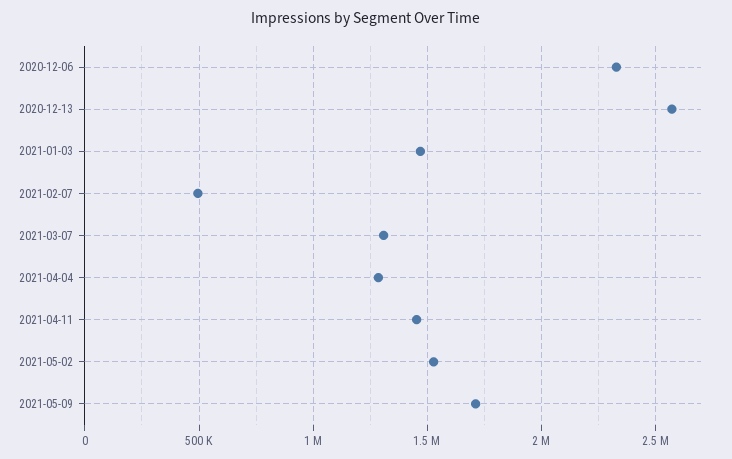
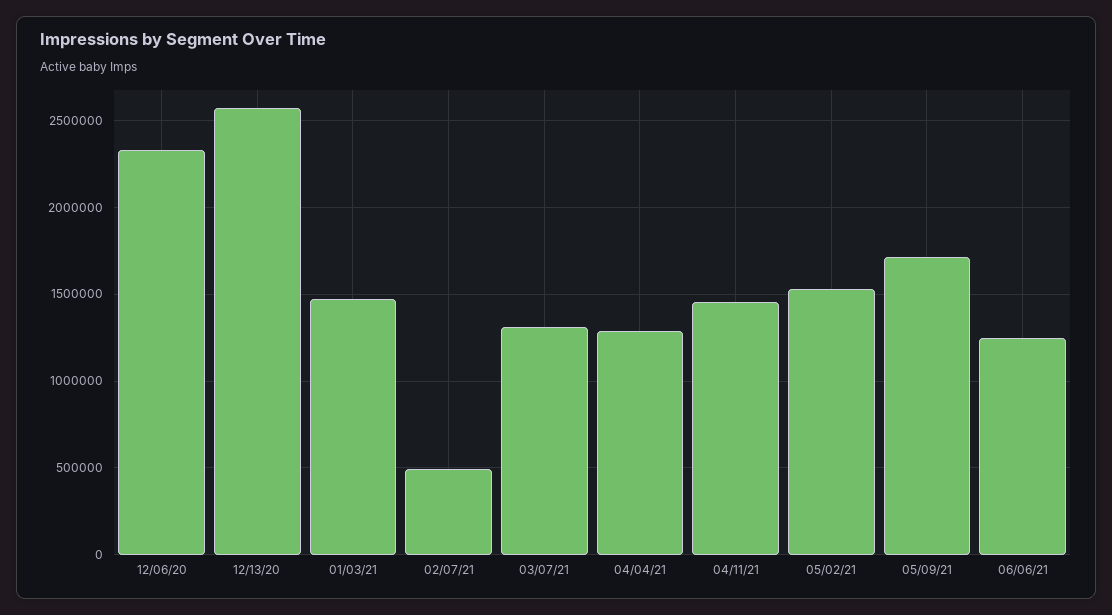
06/06/21: none -> 1250000

